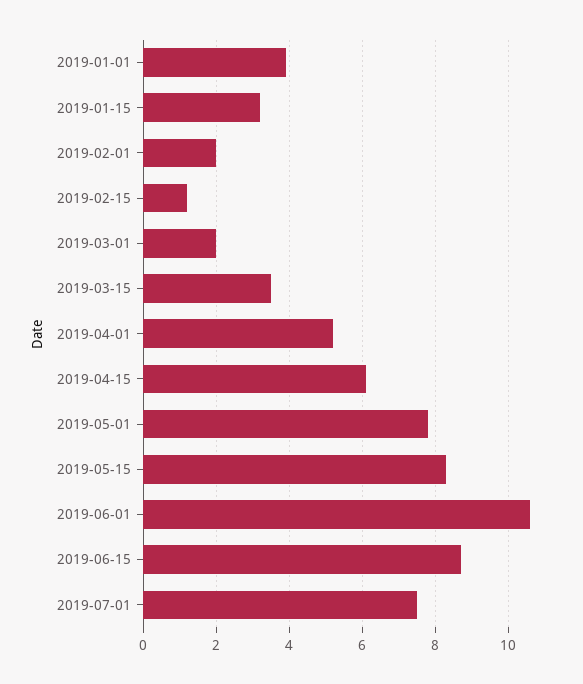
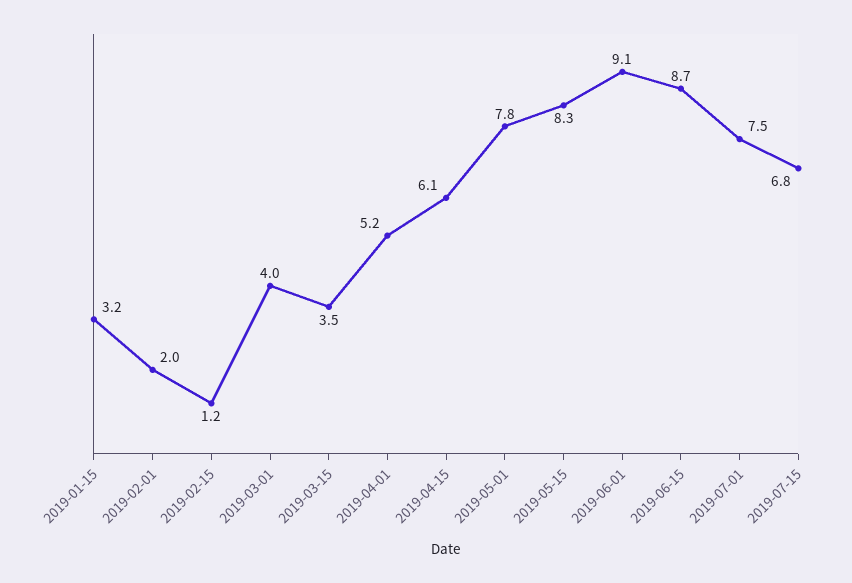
2019-01-01: 4 -> none
2019-03-01: 2 -> 4
2019-06-01: 10.5 -> 9.1
2019-07-15: none -> 6.8

